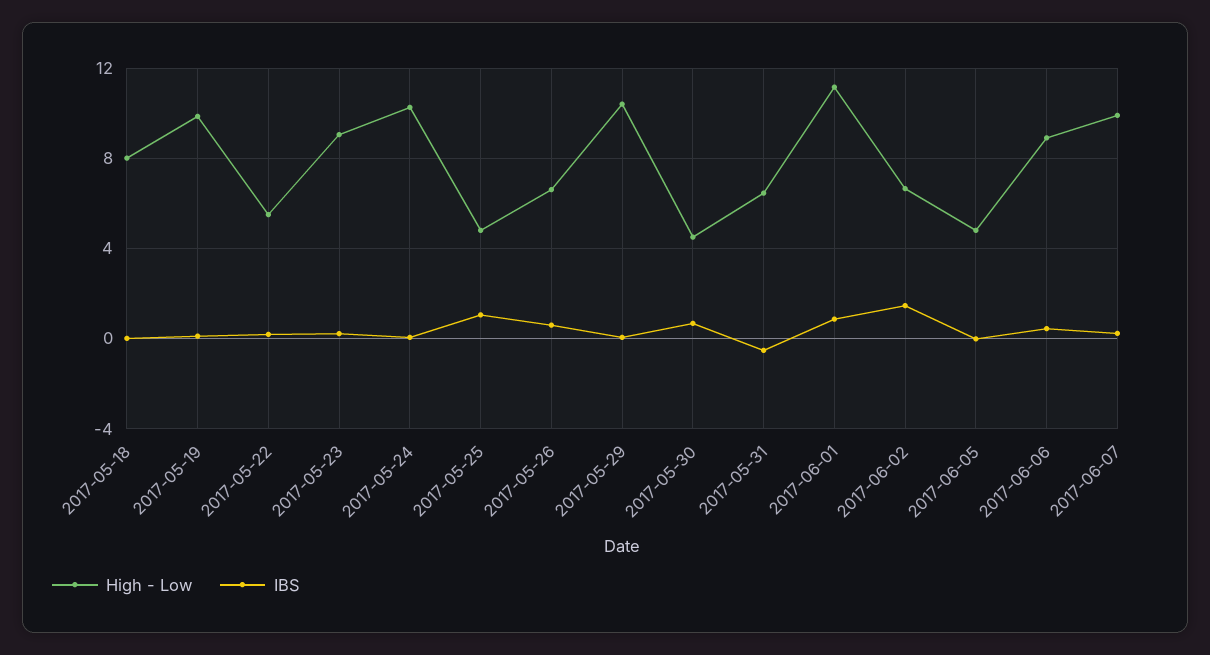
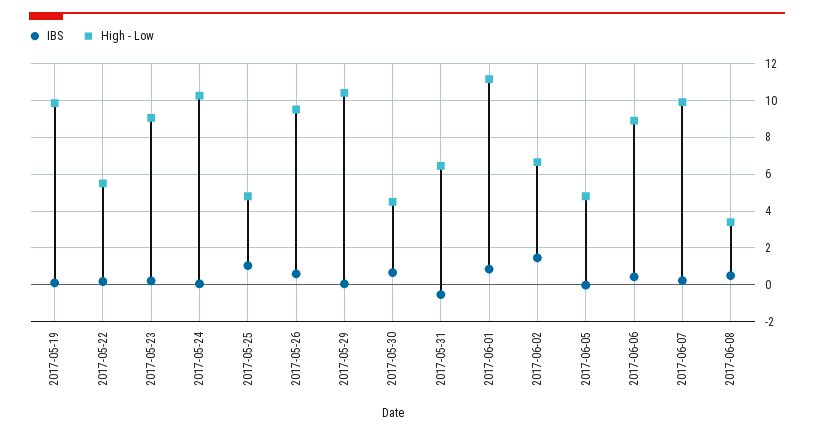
High - Low, 2017-05-18: 8 -> none
IBS, 2017-05-18: 0 -> none
High - Low, 2017-05-26: 6.5 -> 9.5
IBS, 2017-06-08: none -> 0.5
High - Low, 2017-06-08: none -> 3.5

